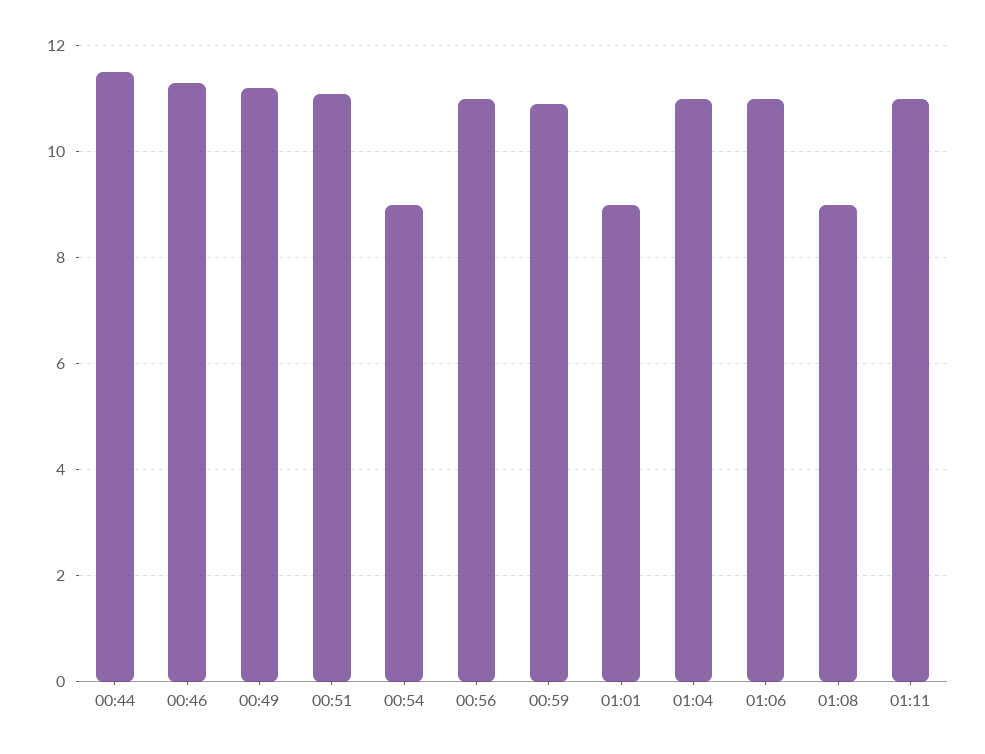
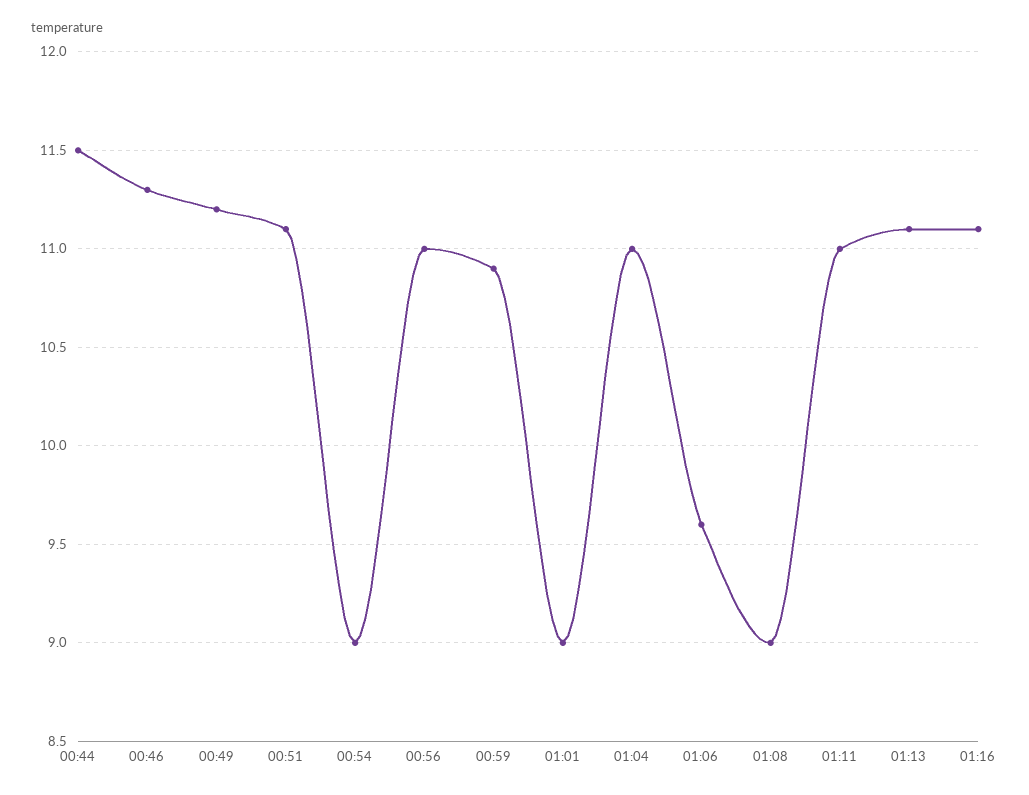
01:06: 11 -> 9.6
01:13: none -> 11.1
01:16: none -> 11.1

